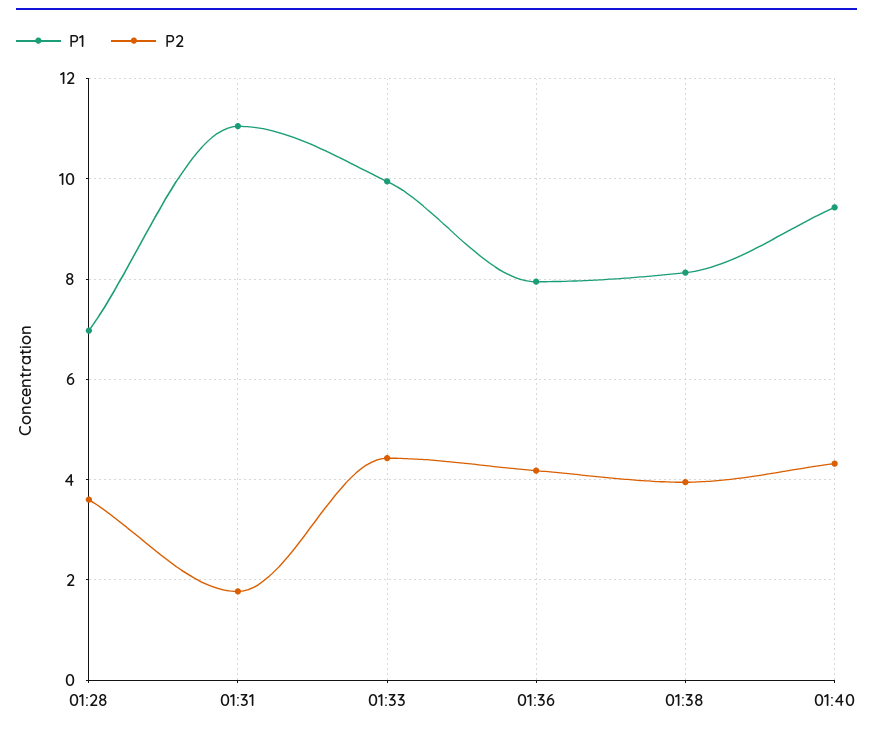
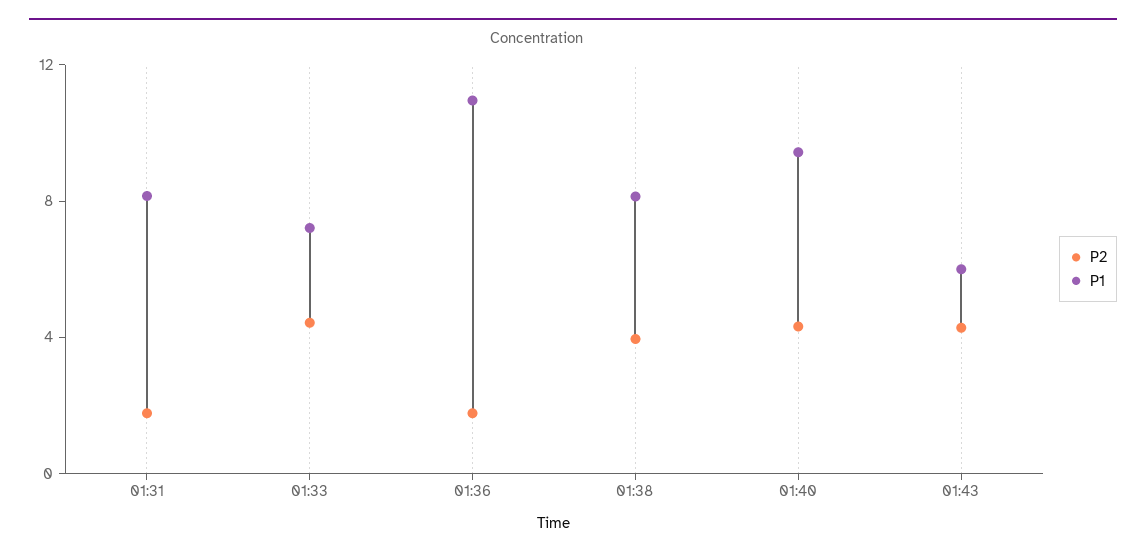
P1, 01:28: 7 -> none
P2, 01:28: 3.6 -> none
P1, 01:31: 11 -> 8
P1, 01:33: 10 -> 7
P1, 01:36: 8 -> 11
P2, 01:36: 4.2 -> 2
P2, 01:43: none -> 4
P1, 01:43: none -> 6

